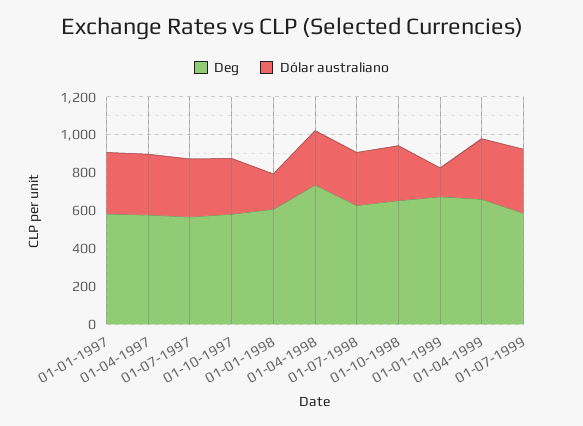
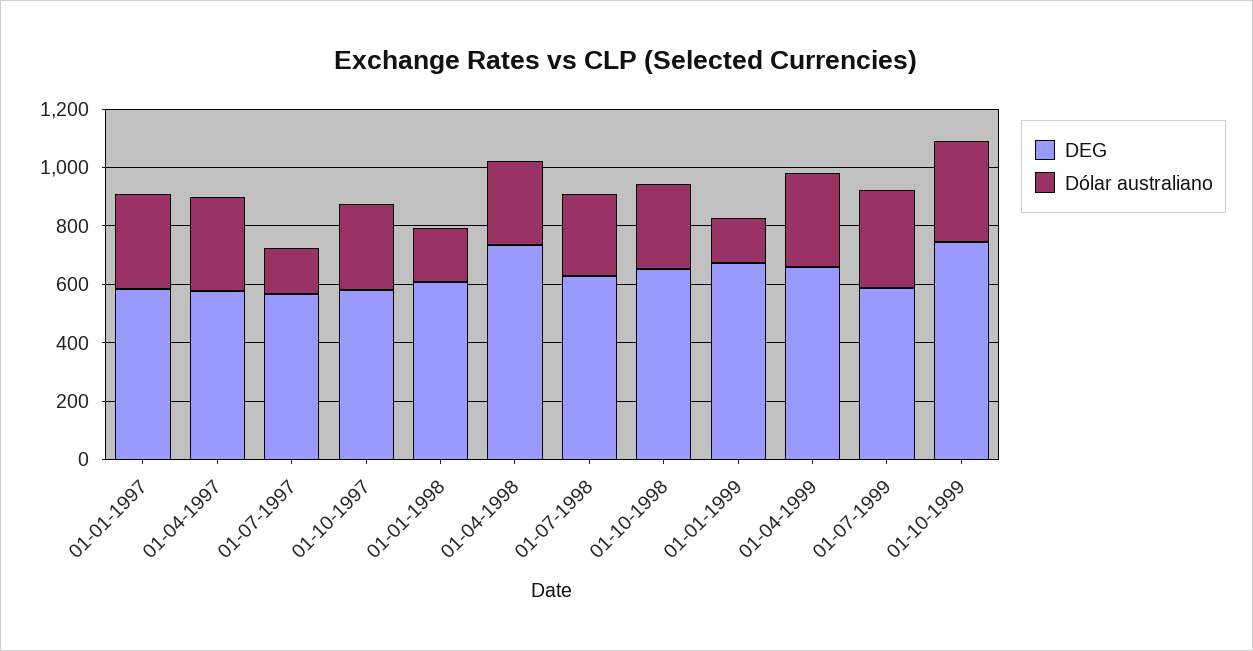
Dólar australiano, 01-07-1997: 300 -> 150
Deg, 01-10-1999: none -> 750
Dólar australiano, 01-10-1999: none -> 350

